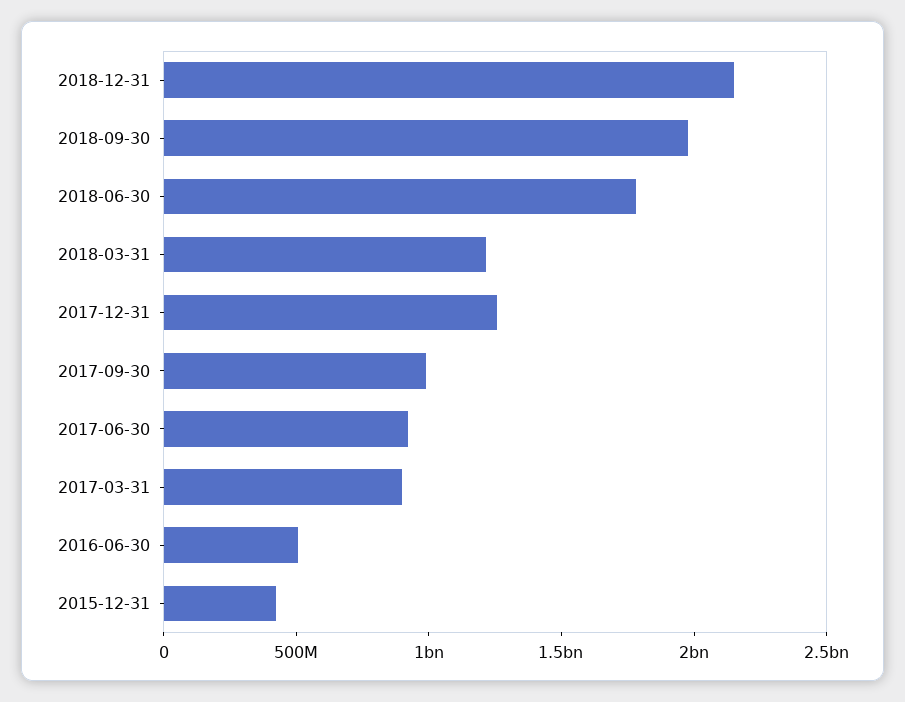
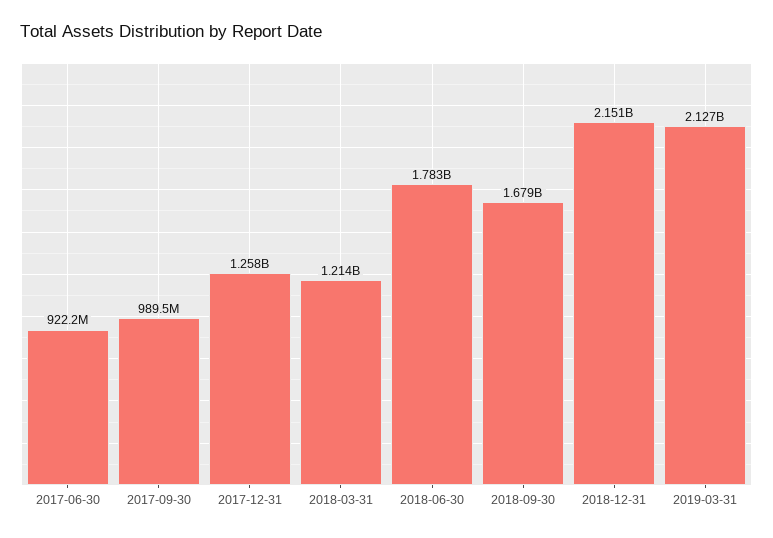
2018-09-30: 2000000000 -> 1679000000
2017-03-31: 900000000 -> none
2016-06-30: 500000000 -> none
2015-12-31: 400000000 -> none
2019-03-31: none -> 2127000000

